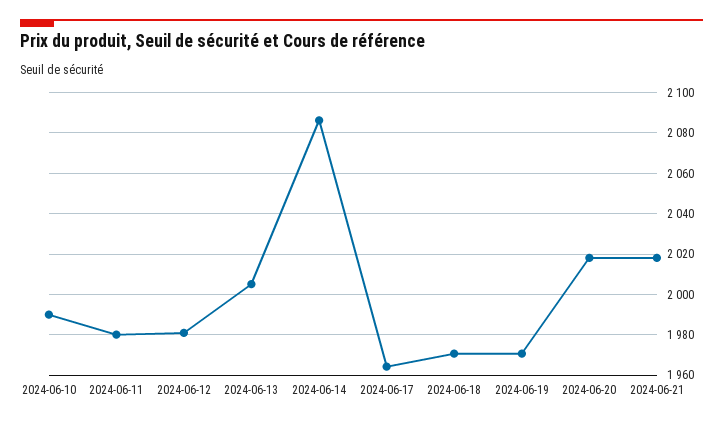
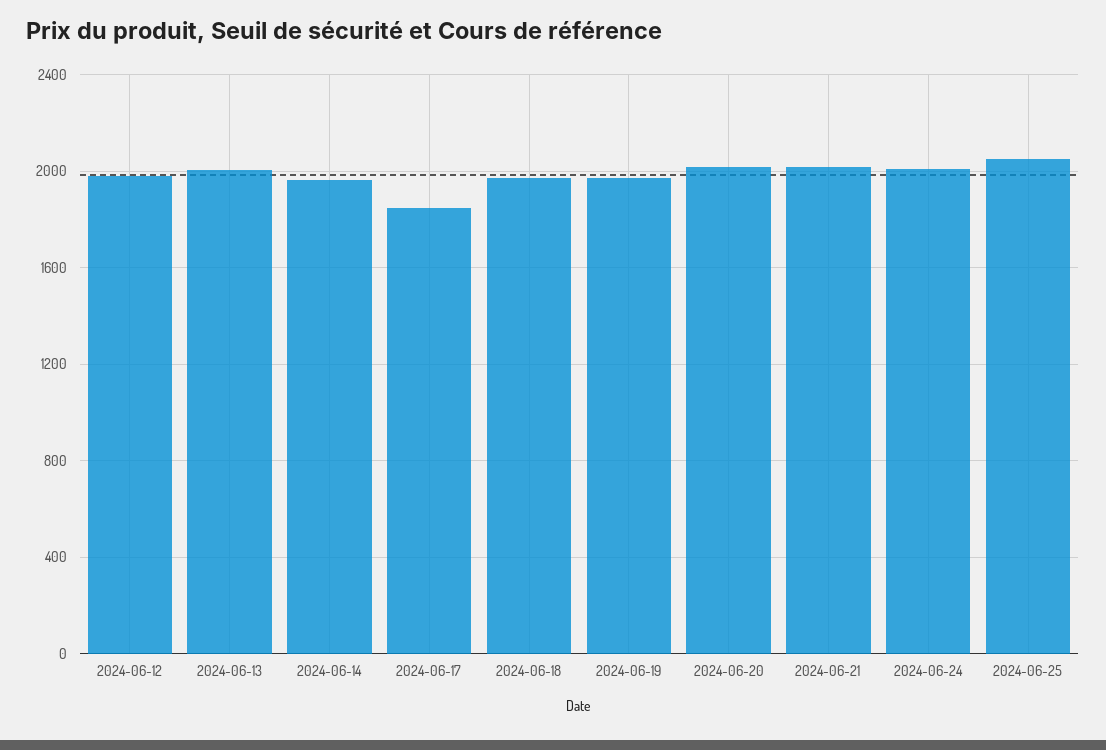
2024-06-10: 1990 -> none
2024-06-11: 1980 -> none
2024-06-14: 2085 -> 1950
2024-06-17: 1965 -> 1850
2024-06-24: none -> 2000
2024-06-25: none -> 2050

